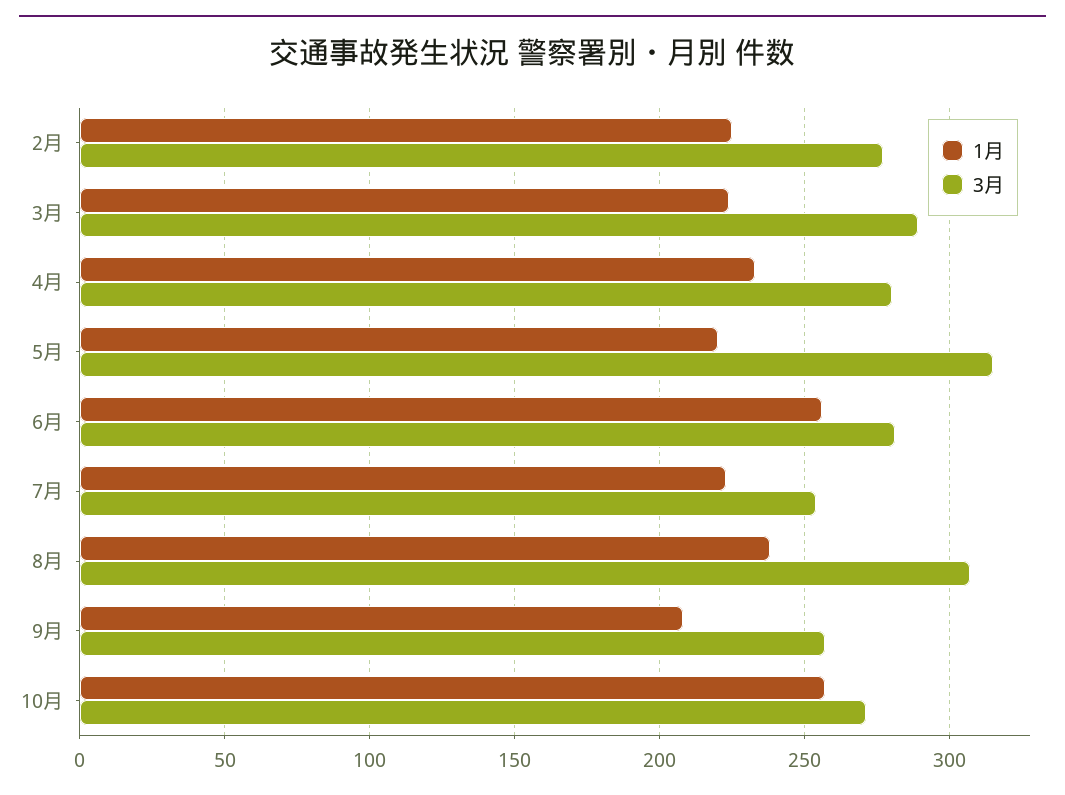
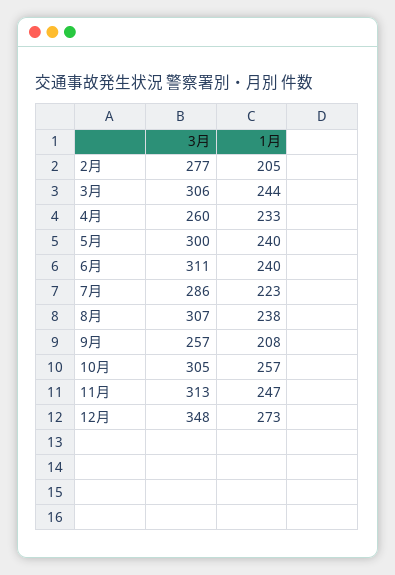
1月, 2月: 225 -> 205
1月, 3月: 225 -> 244
3月, 3月: 290 -> 306
3月, 4月: 280 -> 260
1月, 5月: 220 -> 240
3月, 5月: 315 -> 300
1月, 6月: 255 -> 240
3月, 6月: 280 -> 311
3月, 7月: 255 -> 286
3月, 10月: 270 -> 305
3月, 11月: none -> 313
1月, 11月: none -> 247
3月, 12月: none -> 348
1月, 12月: none -> 273

